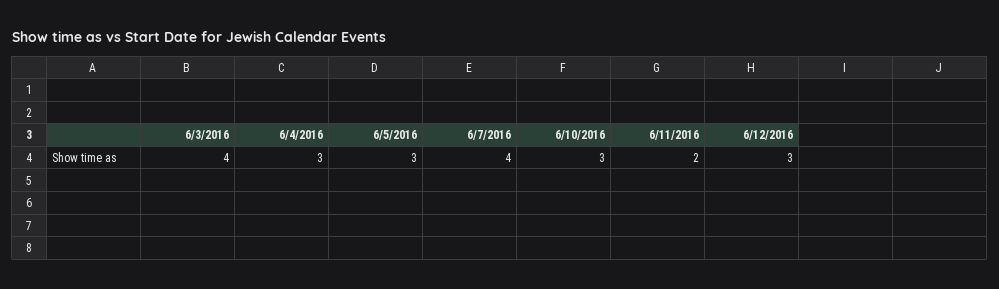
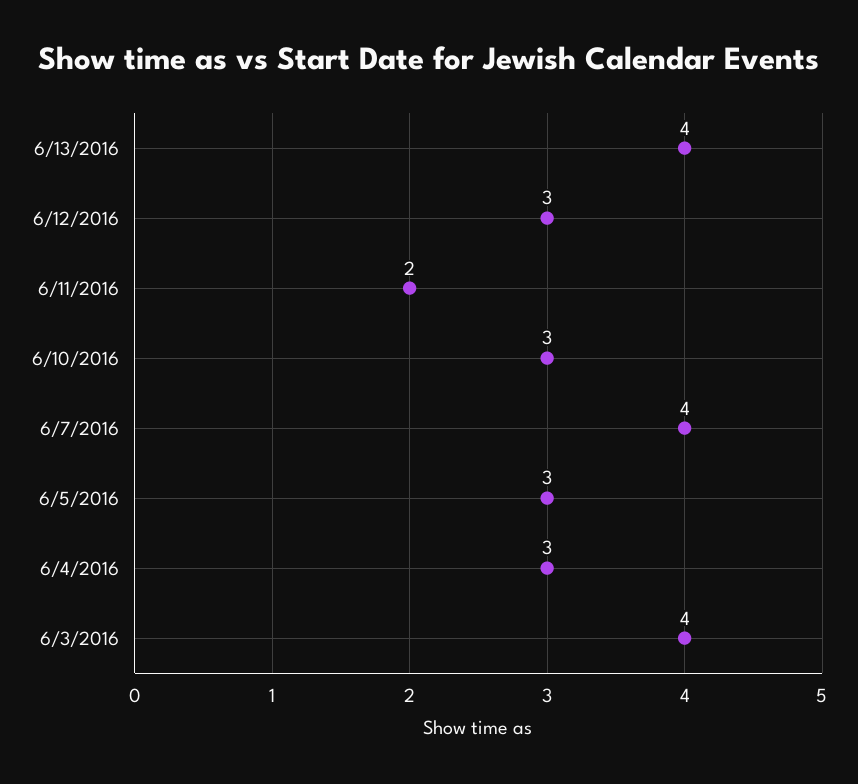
6/13/2016: none -> 4

